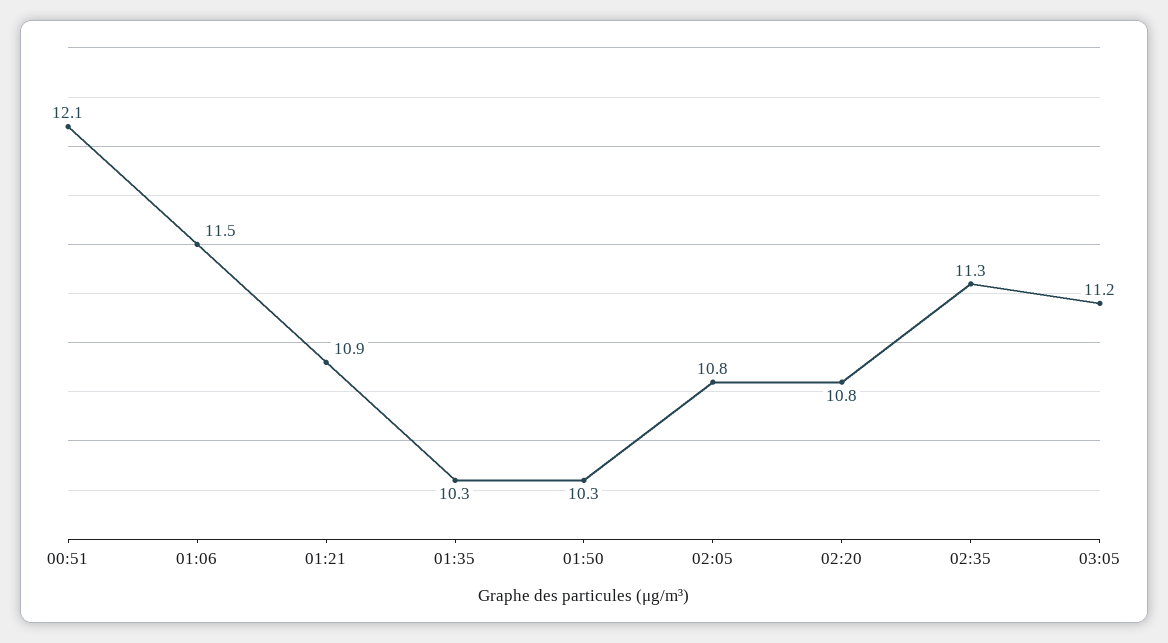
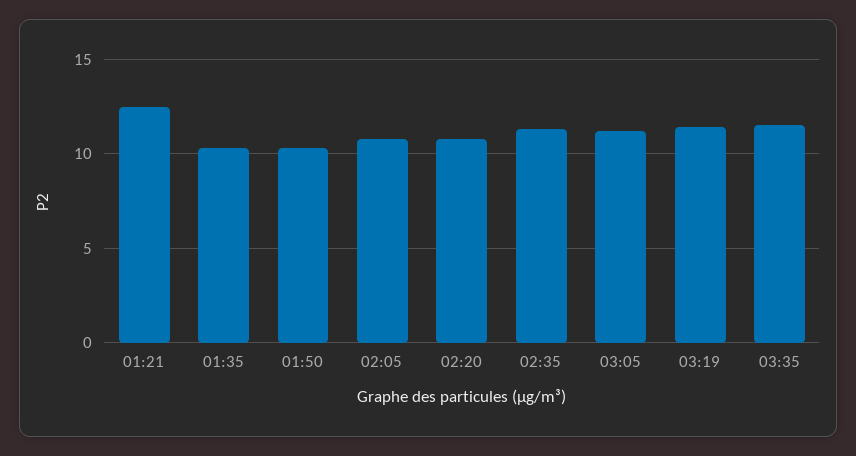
00:51: 12.1 -> none
01:06: 11.5 -> none
01:21: 10.9 -> 12.5
03:19: none -> 11.5
03:35: none -> 11.5

